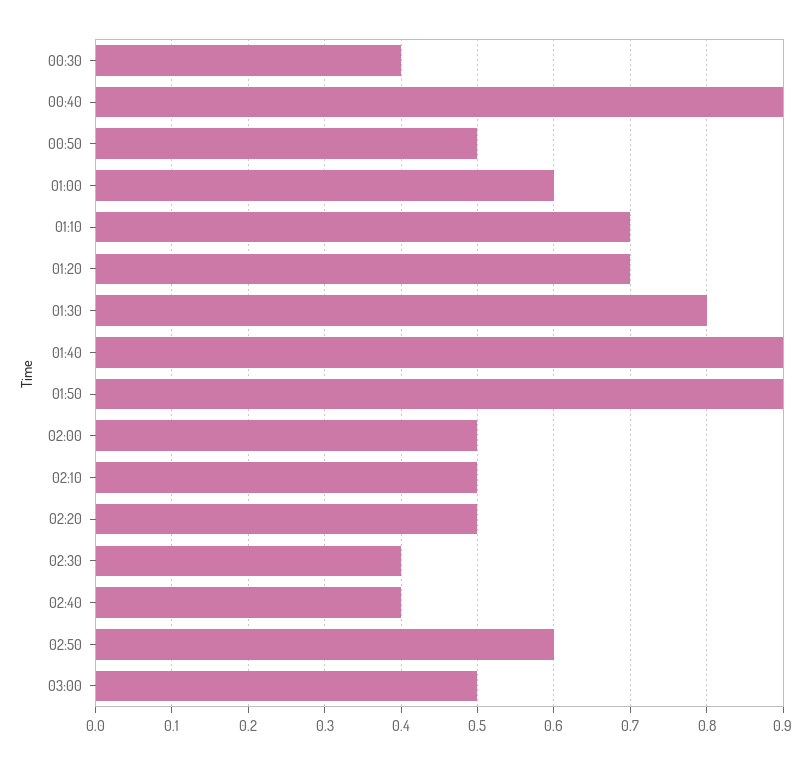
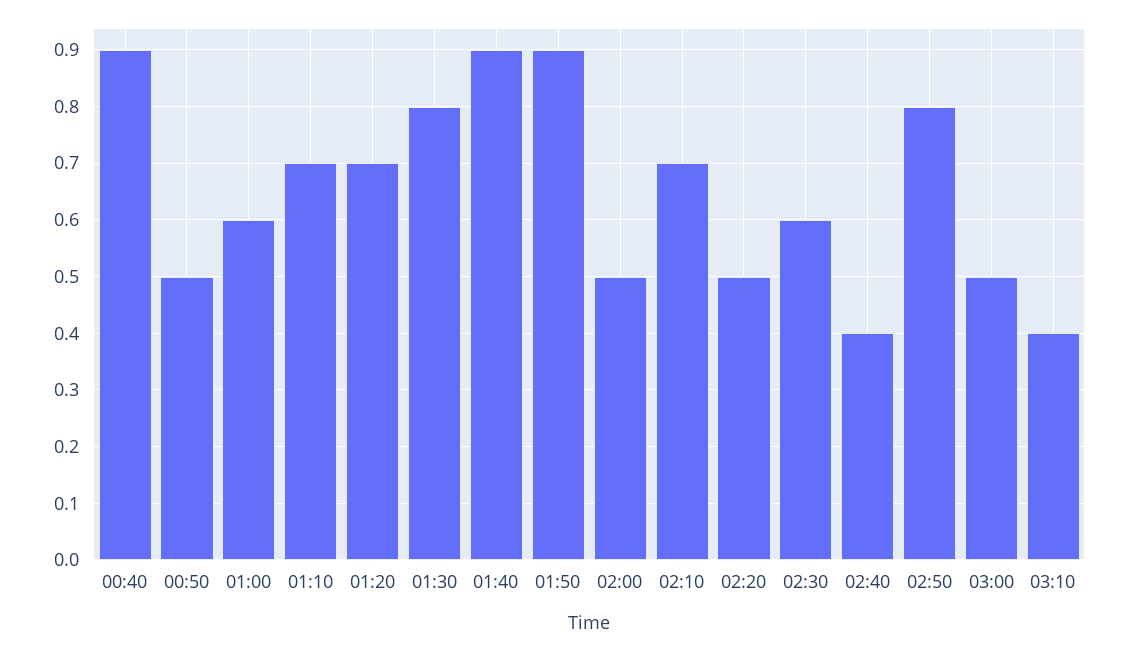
00:30: 0.4 -> none
02:10: 0.5 -> 0.7
02:30: 0.4 -> 0.6
02:50: 0.6 -> 0.8
03:10: none -> 0.4

